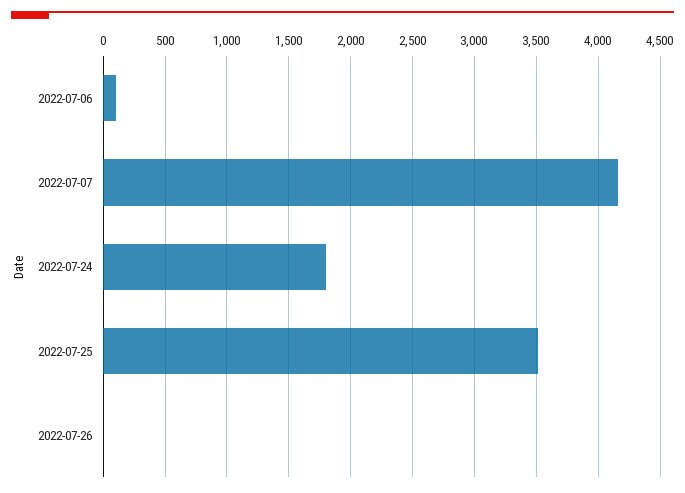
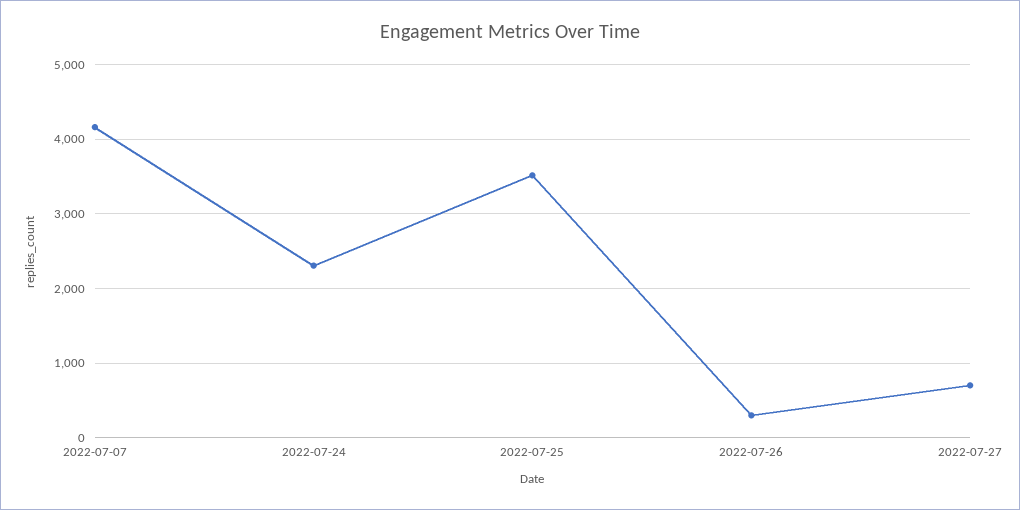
2022-07-06: 100 -> none
2022-07-24: 1800 -> 2300
2022-07-26: 0 -> 300
2022-07-27: none -> 700

